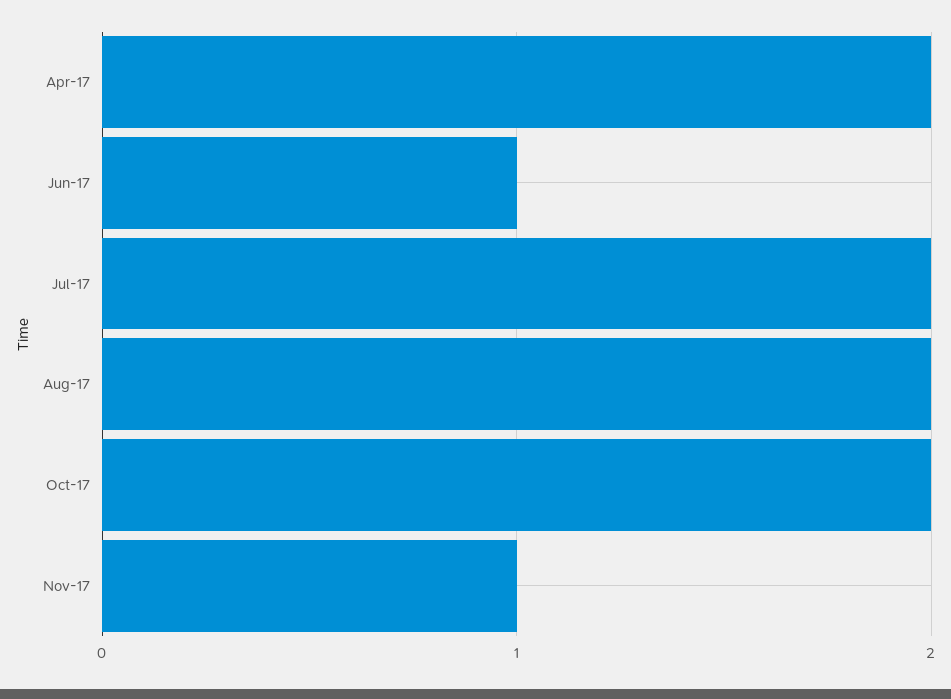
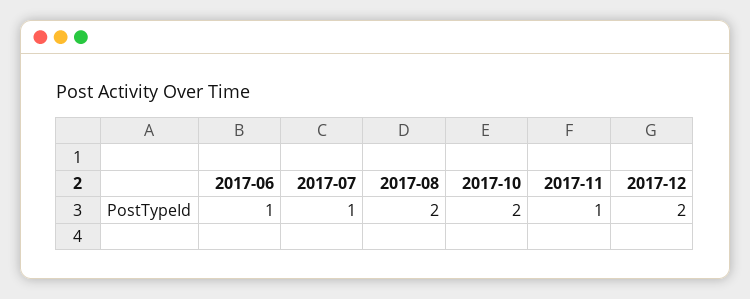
Apr-17: 2 -> none
Jul-17: 2 -> 1
2017-12: none -> 2

